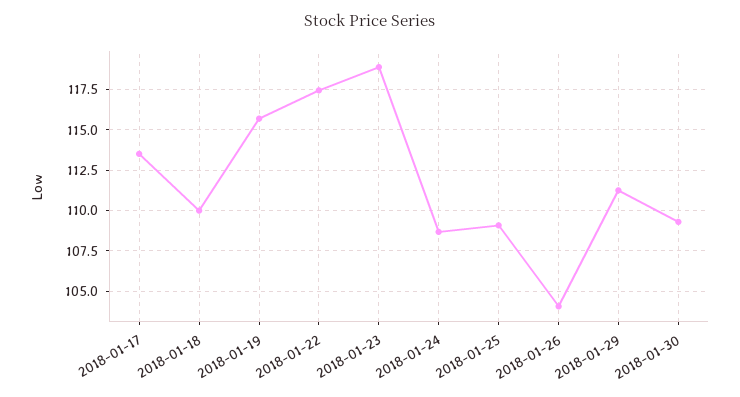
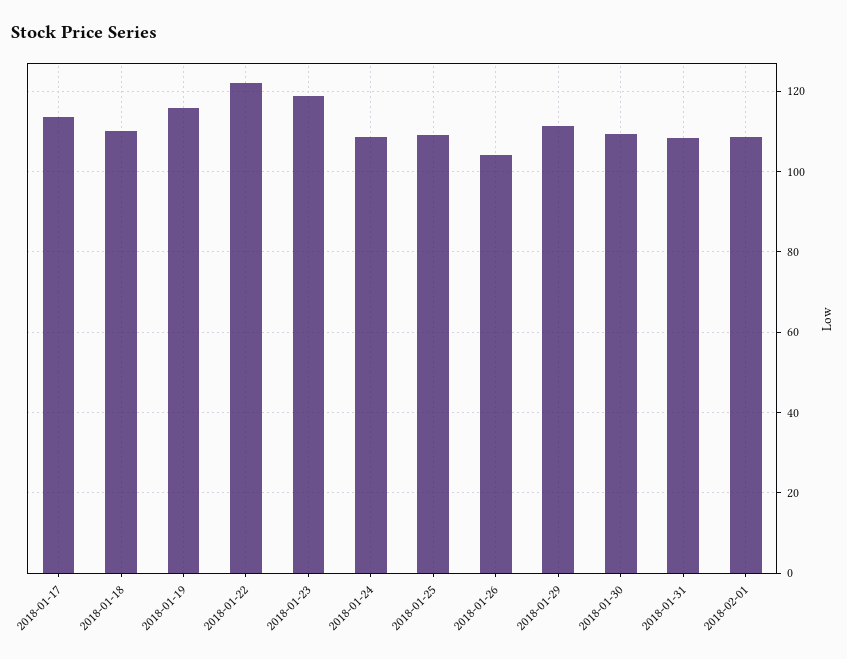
2018-01-22: 117.5 -> 122
2018-01-31: none -> 108
2018-02-01: none -> 108

